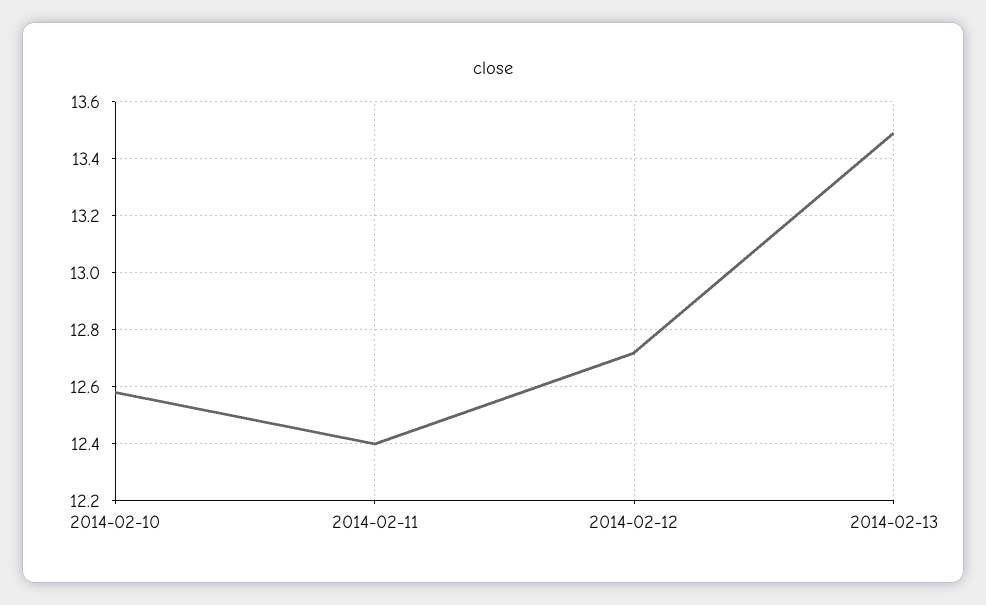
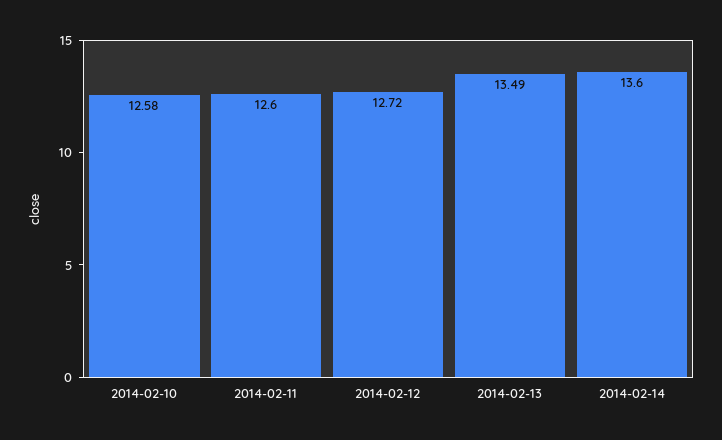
2014-02-11: 12.4 -> 12.6
2014-02-14: none -> 13.6

